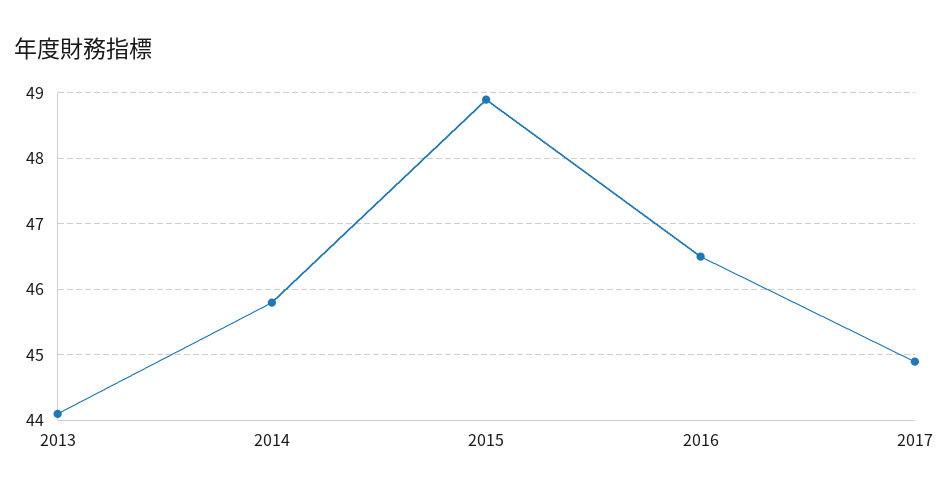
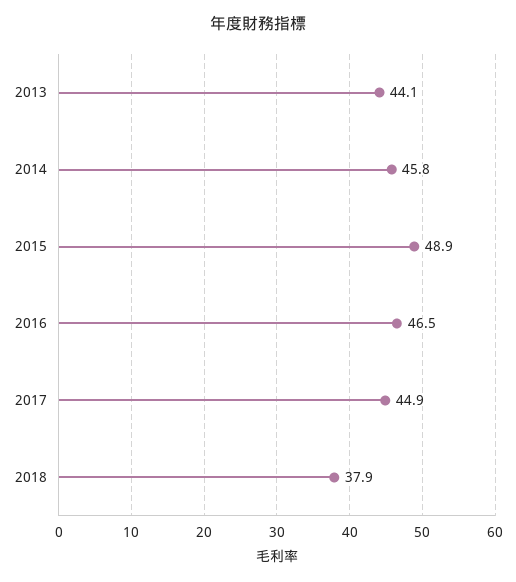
2018: none -> 37.9

